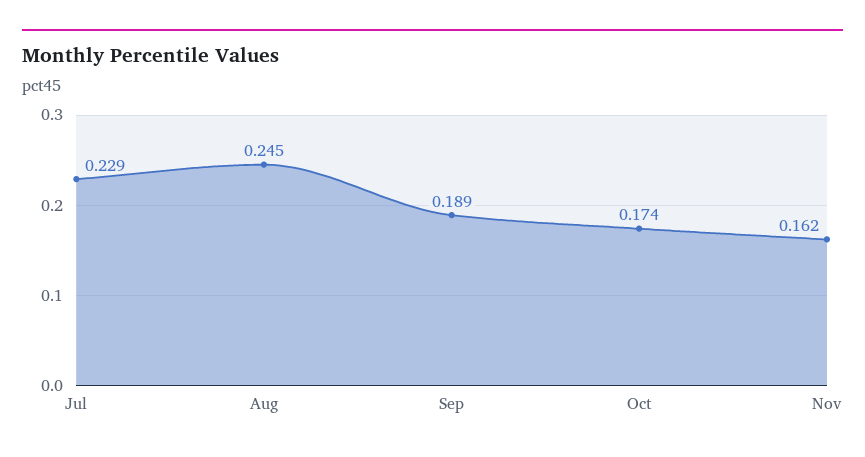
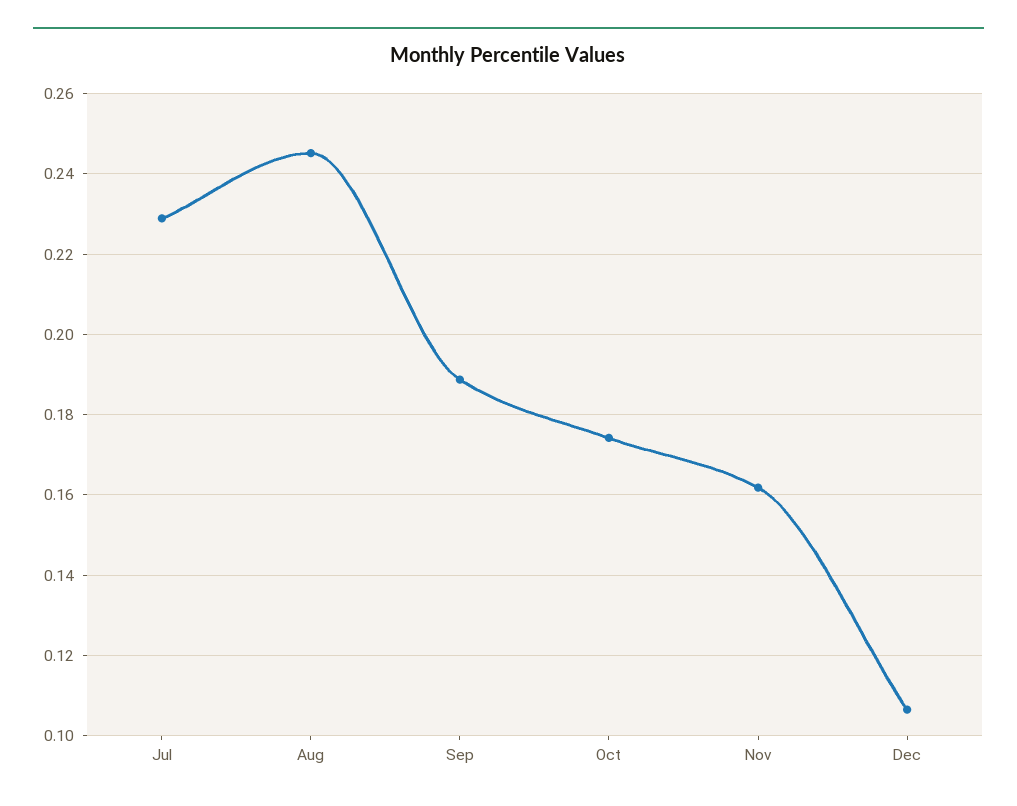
Dec: none -> 0.106

